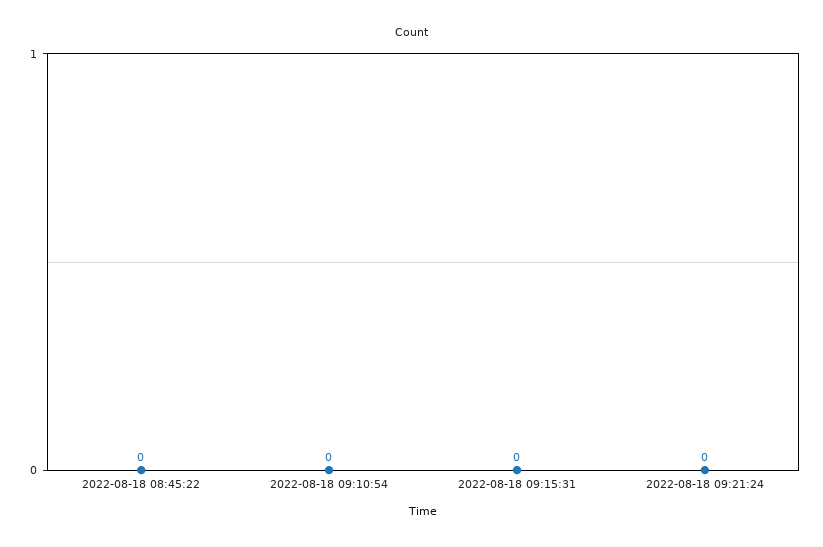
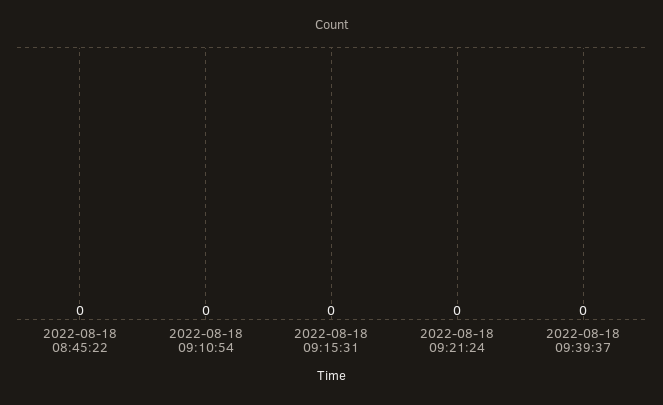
2022-08-18 09:39:37: none -> 0

